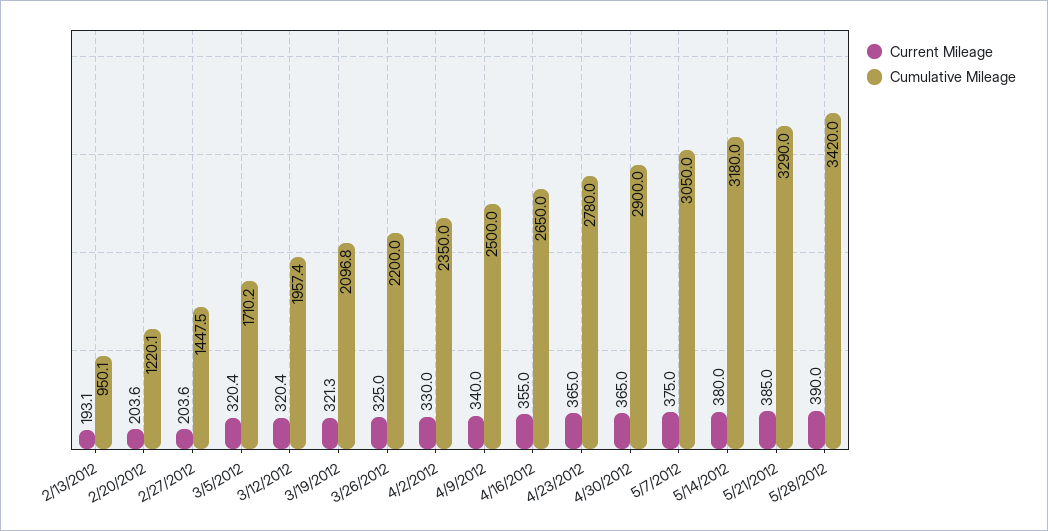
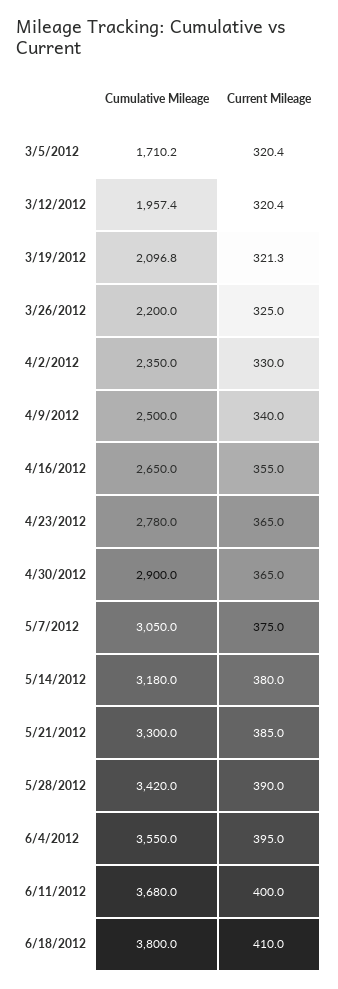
Current Mileage, 2/13/2012: 193.1 -> none
Cumulative Mileage, 2/13/2012: 950.1 -> none
Current Mileage, 2/20/2012: 203.6 -> none
Cumulative Mileage, 2/20/2012: 1220.1 -> none
Current Mileage, 2/27/2012: 203.6 -> none
Cumulative Mileage, 2/27/2012: 1447.5 -> none
Cumulative Mileage, 5/21/2012: 3290 -> 3300
Cumulative Mileage, 6/4/2012: none -> 3550
Current Mileage, 6/4/2012: none -> 395
Cumulative Mileage, 6/11/2012: none -> 3680
Current Mileage, 6/11/2012: none -> 400
Cumulative Mileage, 6/18/2012: none -> 3800
Current Mileage, 6/18/2012: none -> 410

